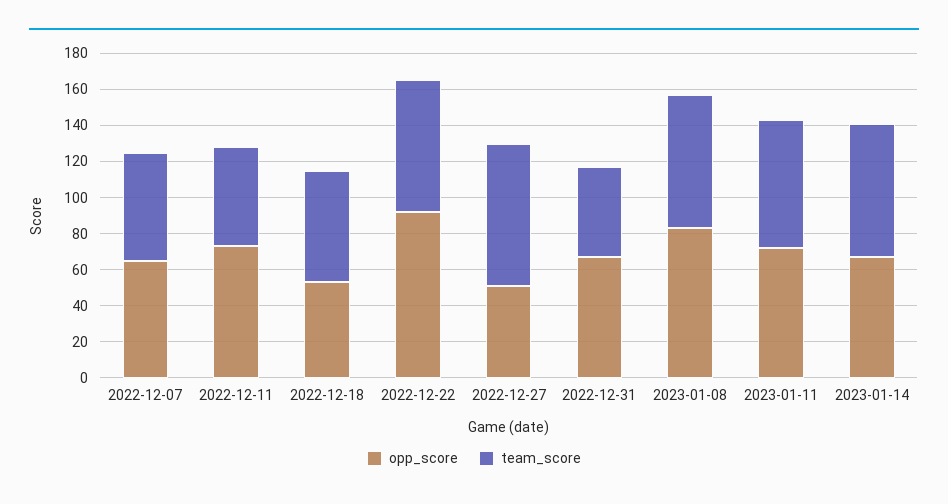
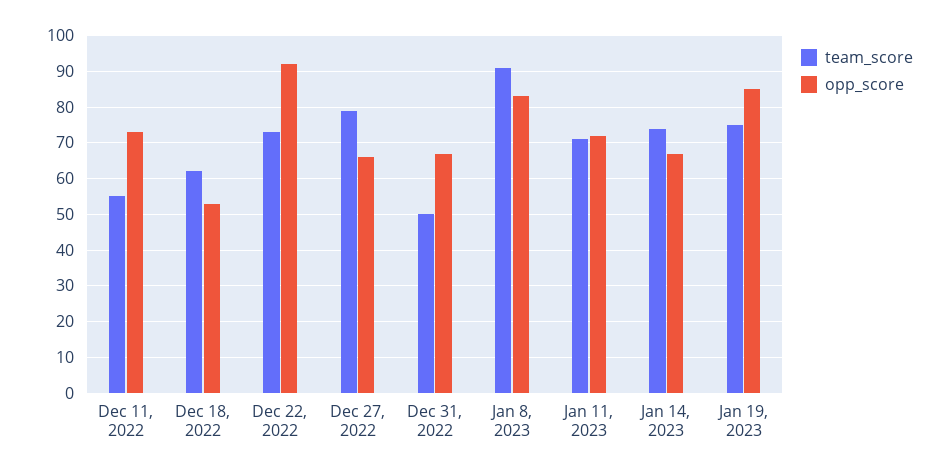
opp_score, 2022-12-07: 65 -> none
team_score, 2022-12-07: 60 -> none
opp_score, 2022-12-27: 50 -> 65
team_score, 2023-01-08: 75 -> 90
team_score, Jan 19, 2023: none -> 75
opp_score, Jan 19, 2023: none -> 85

